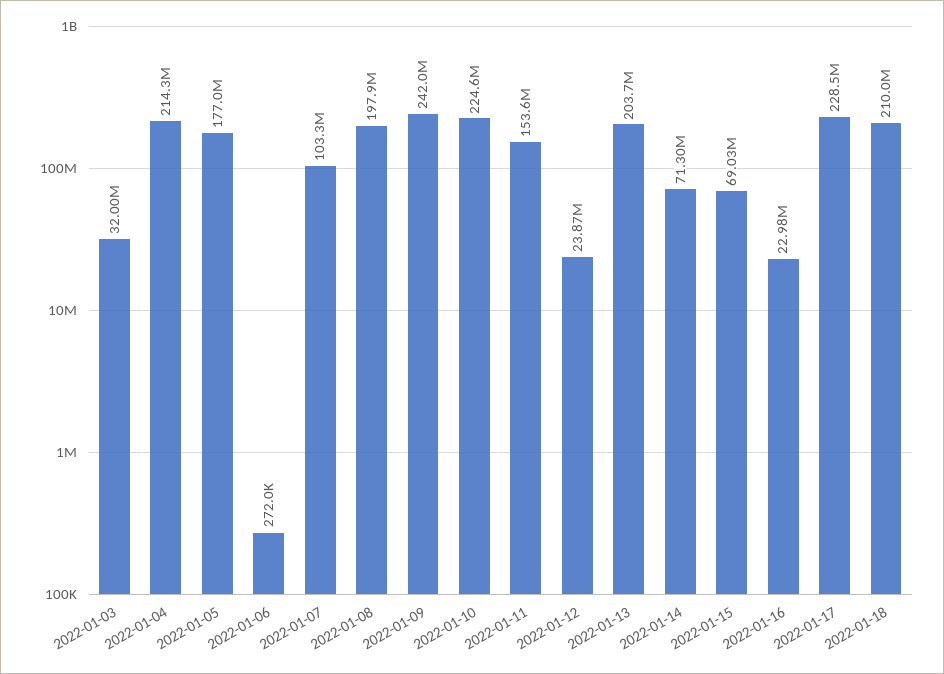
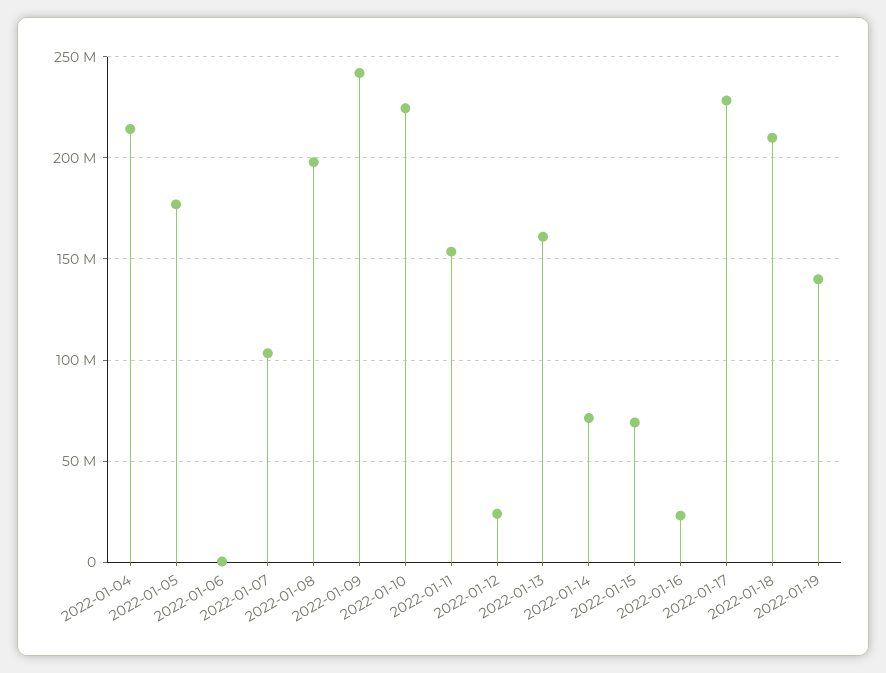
2022-01-03: 32000000 -> none
2022-01-13: 203700000 -> 160000000
2022-01-19: none -> 140000000

